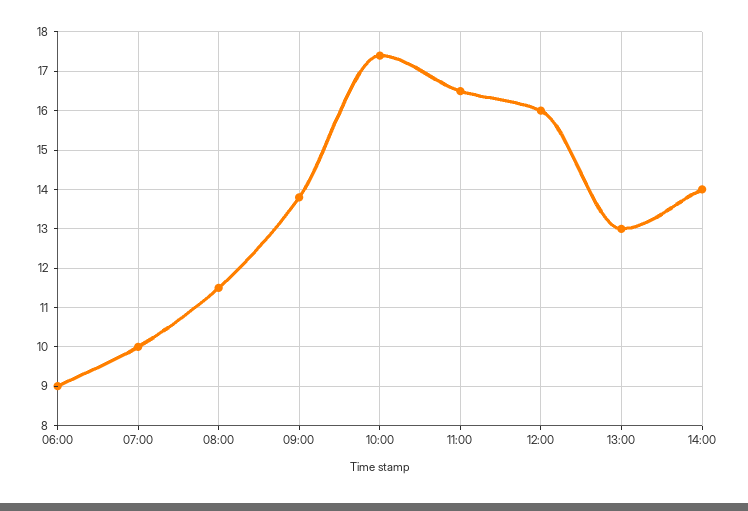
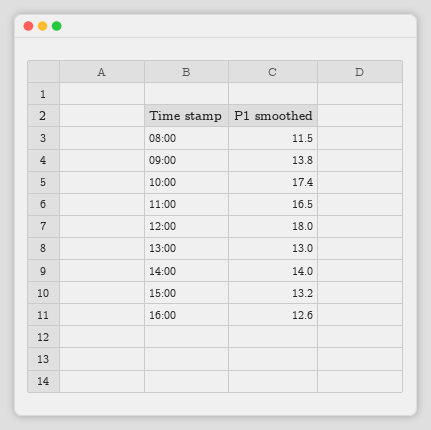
06:00: 9 -> none
07:00: 10 -> none
12:00: 16 -> 18
15:00: none -> 13.2
16:00: none -> 12.6

